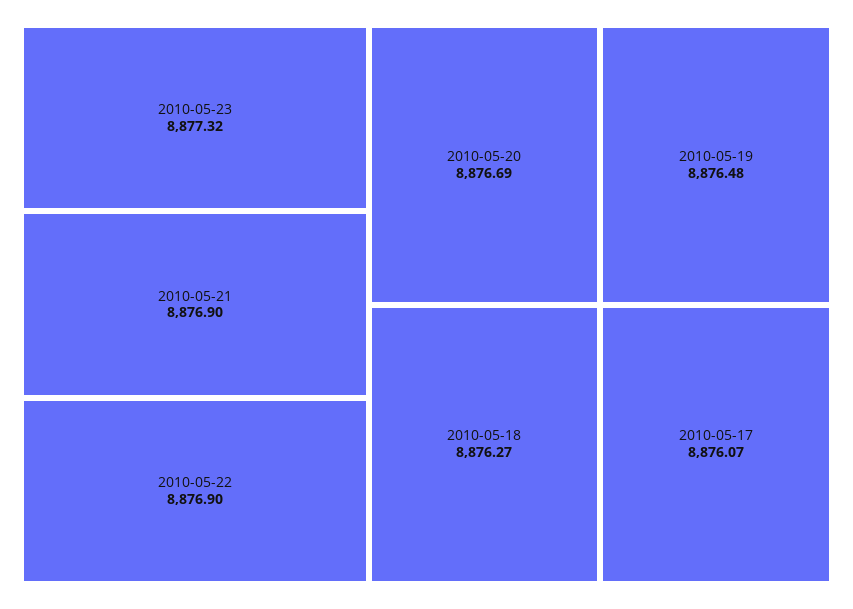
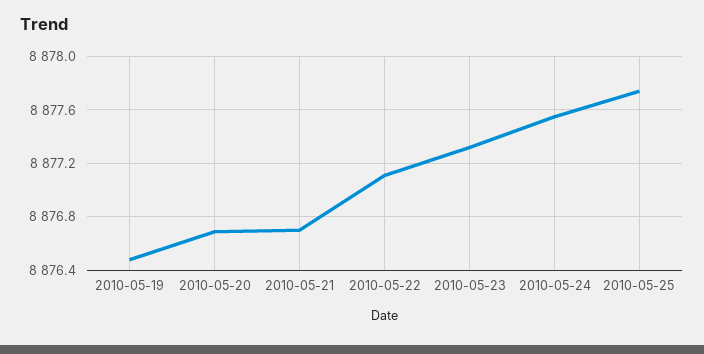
2010-05-21: 8876.9 -> 8876.7
2010-05-22: 8876.9 -> 8877.1
2010-05-18: 8876.27 -> none
2010-05-17: 8876.07 -> none
2010-05-24: none -> 8877.55
2010-05-25: none -> 8877.75

